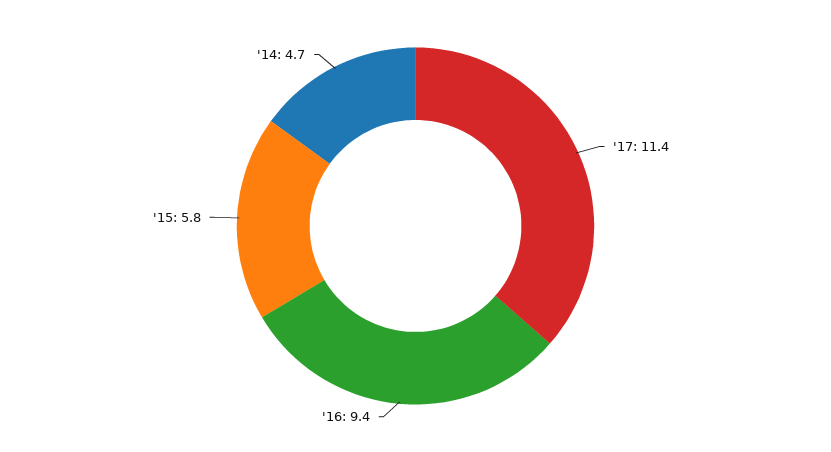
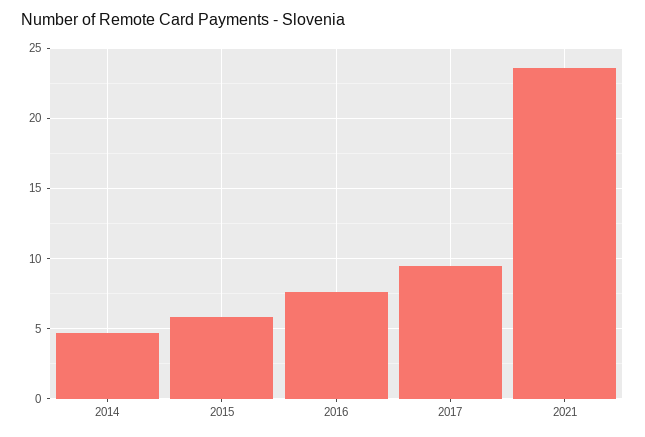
'17: 11.4 -> 9.5
'16: 9.4 -> 7.5
2021: none -> 23.5

